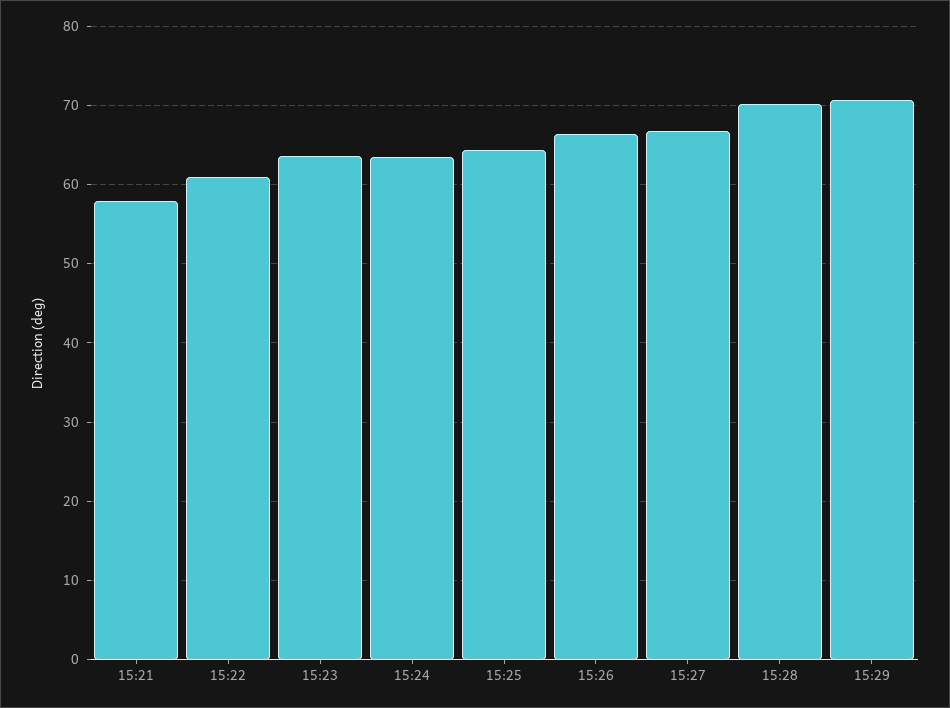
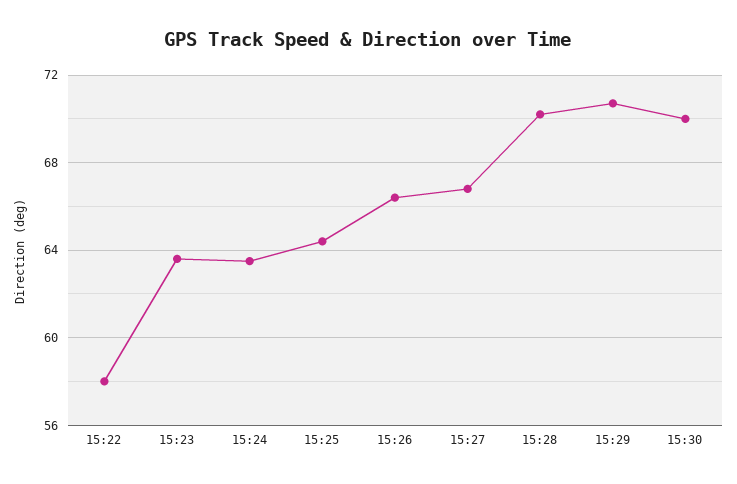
15:21: 58 -> none
15:22: 61 -> 58
15:30: none -> 70

